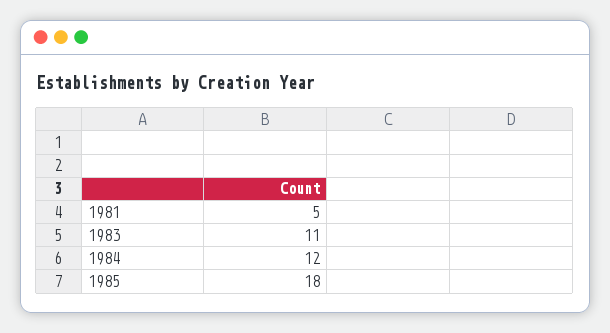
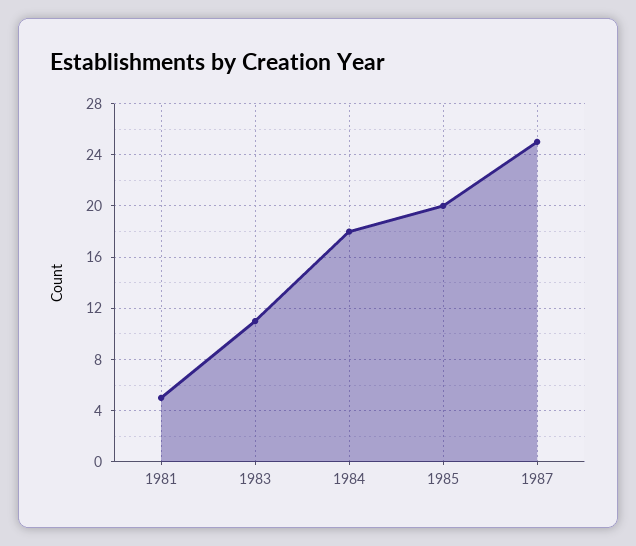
1984: 12 -> 18
1985: 18 -> 20
1987: none -> 25

